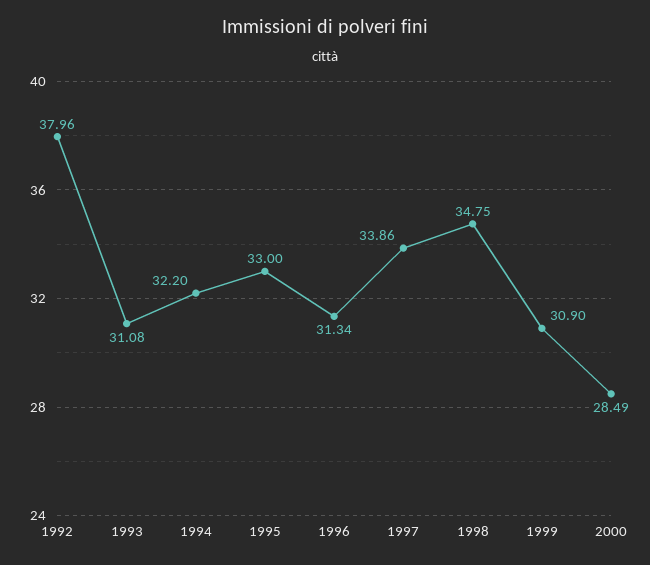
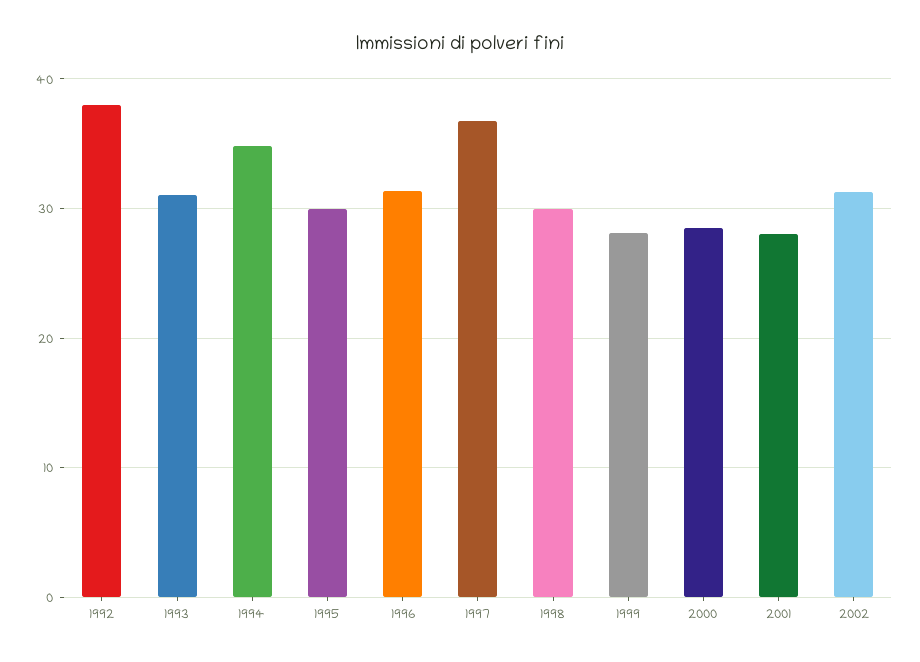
1994: 32.2 -> 35
1995: 33 -> 30
1997: 33.86 -> 37
1998: 34.75 -> 30
1999: 30.9 -> 28
2001: none -> 28
2002: none -> 31

